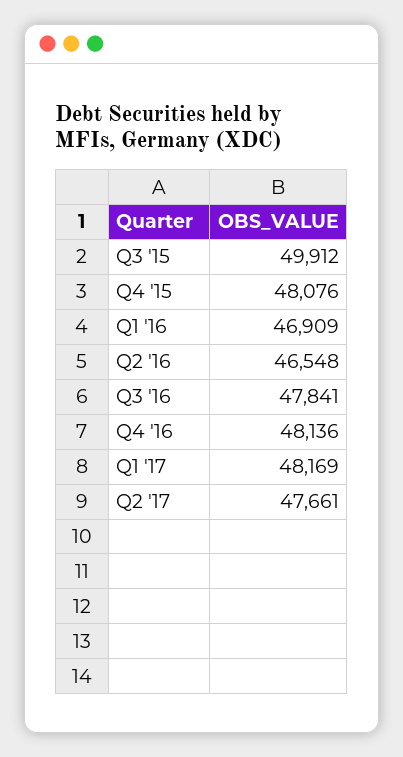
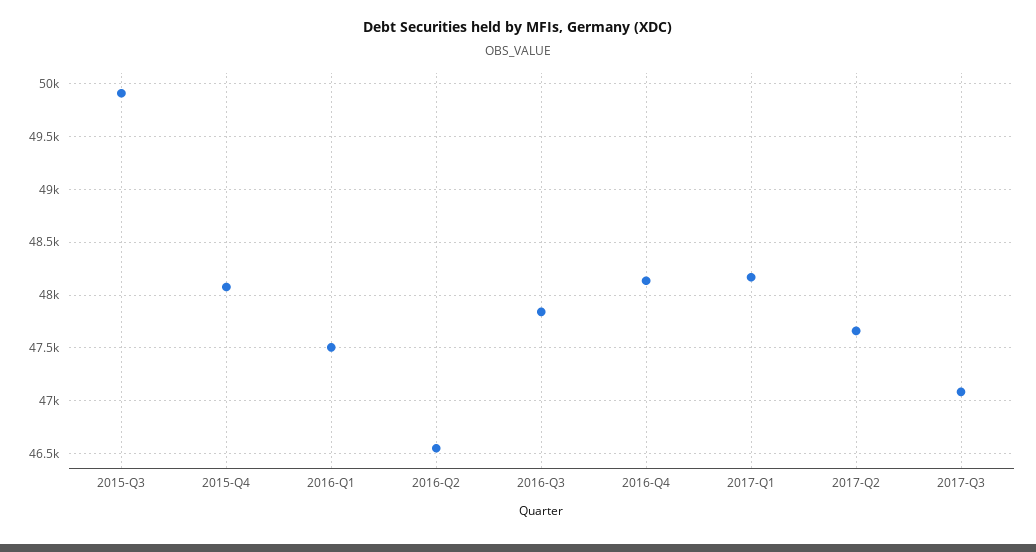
Q1 '16: 46909 -> 47500
2017-Q3: none -> 47100

